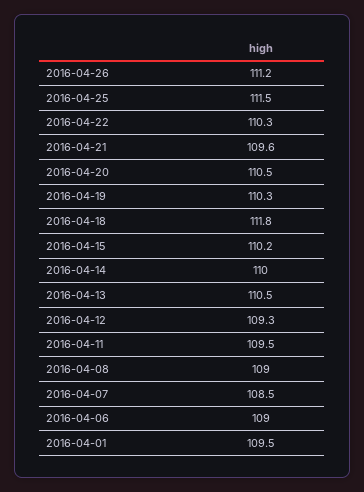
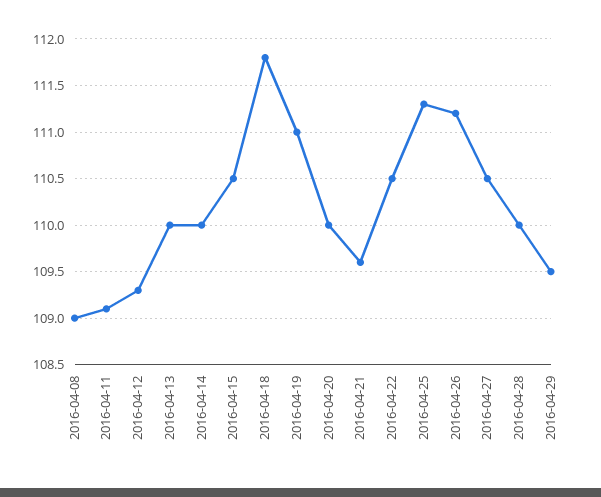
2016-04-25: 111.5 -> 111.3
2016-04-22: 110.3 -> 110.5
2016-04-20: 110.5 -> 110
2016-04-19: 110.3 -> 111
2016-04-15: 110.2 -> 110.5
2016-04-13: 110.5 -> 110
2016-04-11: 109.5 -> 109.1
2016-04-07: 108.5 -> none
2016-04-06: 109 -> none
2016-04-01: 109.5 -> none
2016-04-27: none -> 110.5
2016-04-28: none -> 110
2016-04-29: none -> 109.5

